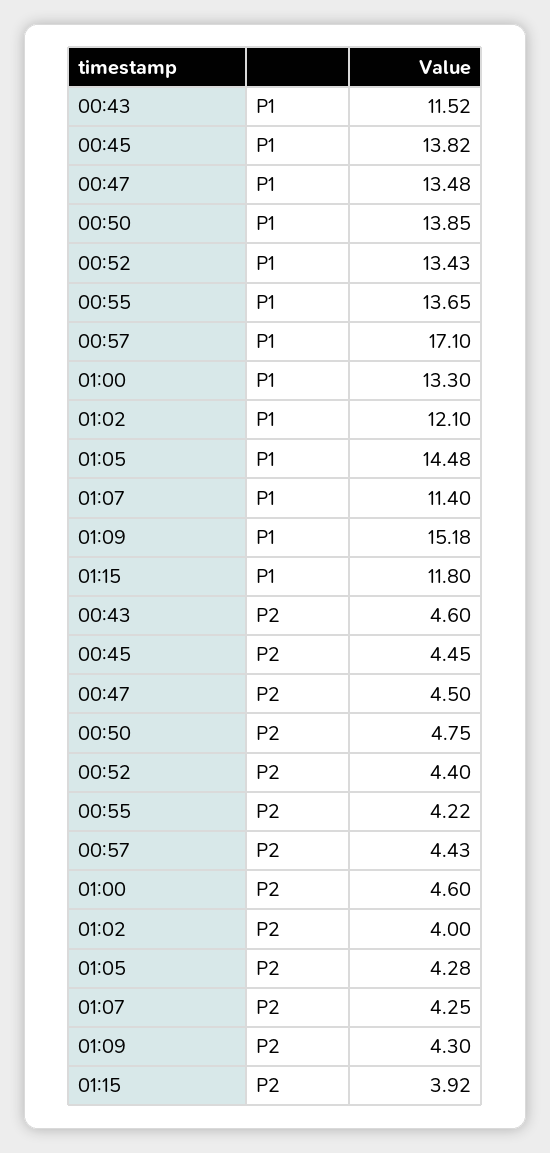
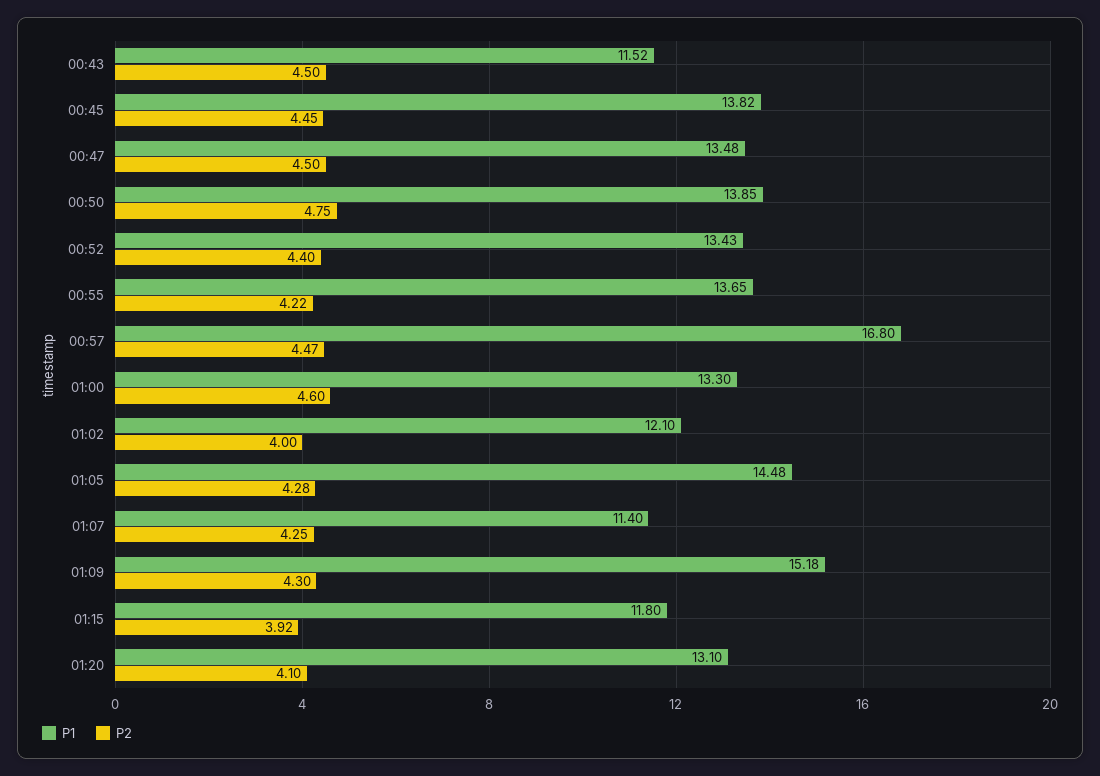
P1, 00:57: 17.1 -> 16.8
P2, 00:43: 4.6 -> 4.5
P2, 00:57: 4.43 -> 4.47
P1, 01:20: none -> 13.1
P2, 01:20: none -> 4.1

